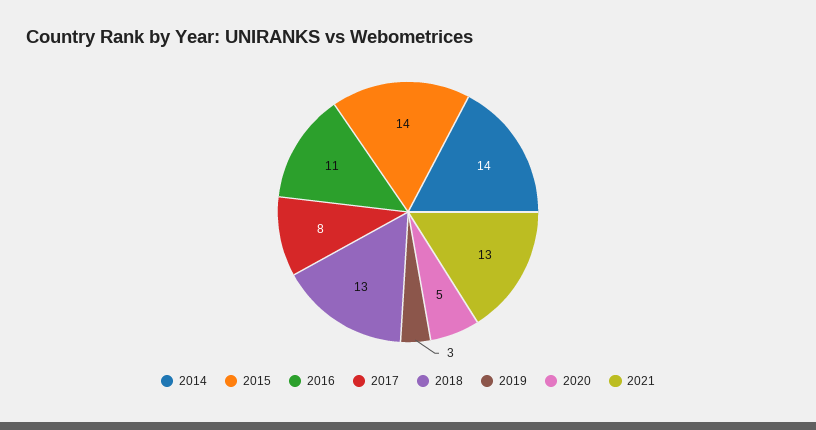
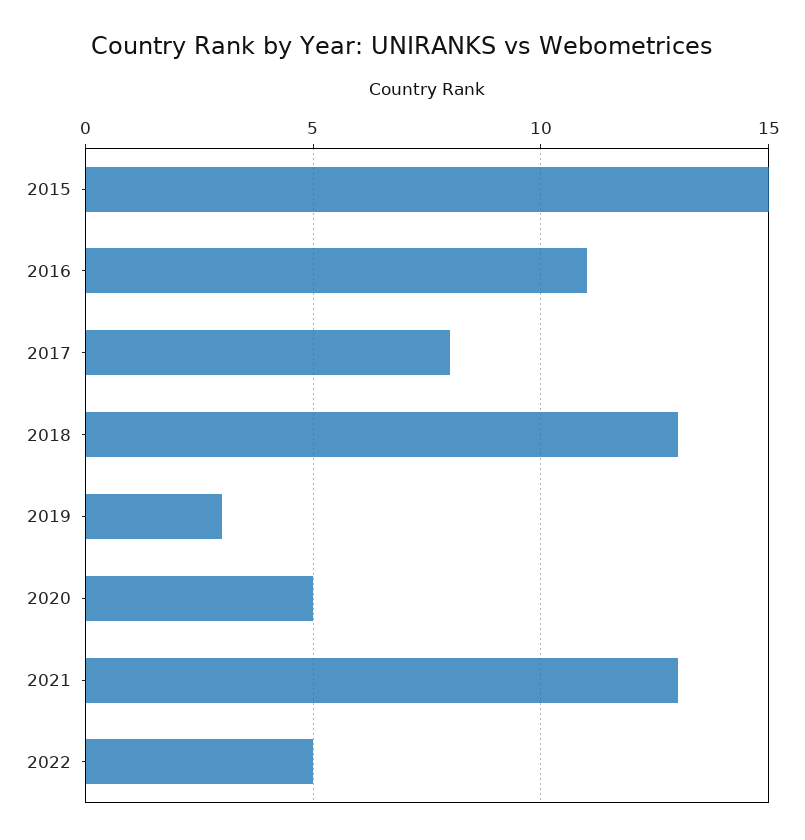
2014: 14 -> none
2015: 14 -> 15
2022: none -> 5

